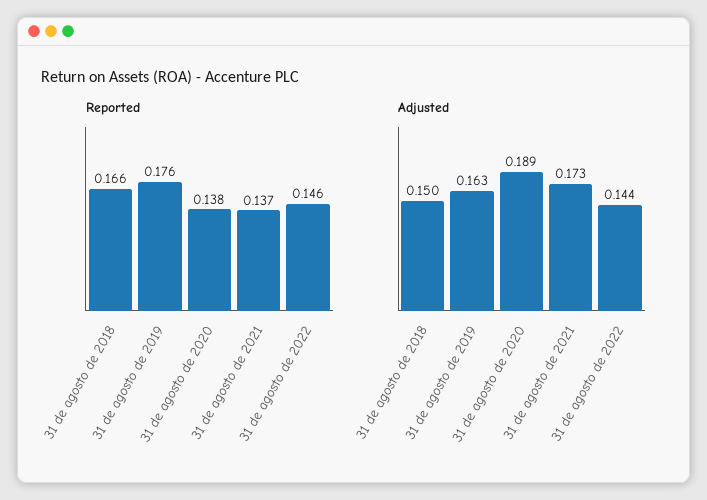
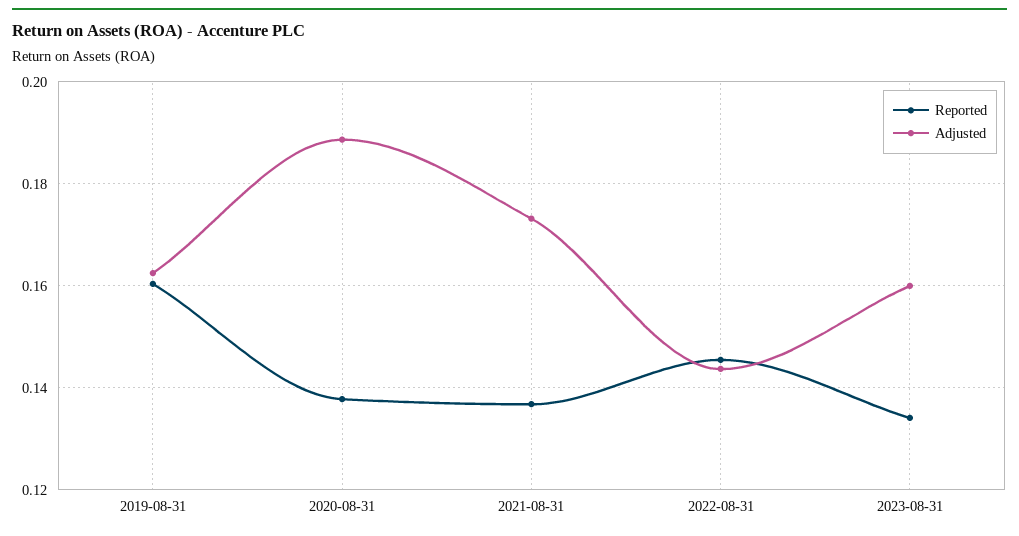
Reported, 31 de agosto de 2018: 0.166 -> none
Reported, 31 de agosto de 2019: 0.176 -> 0.16
Adjusted, 31 de agosto de 2018: 0.15 -> none
Reported, 2023-08-31: none -> 0.134
Adjusted, 2023-08-31: none -> 0.16

